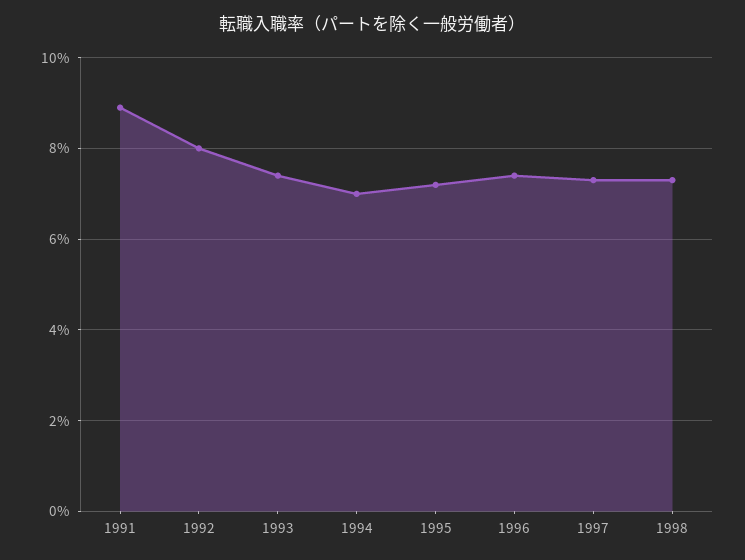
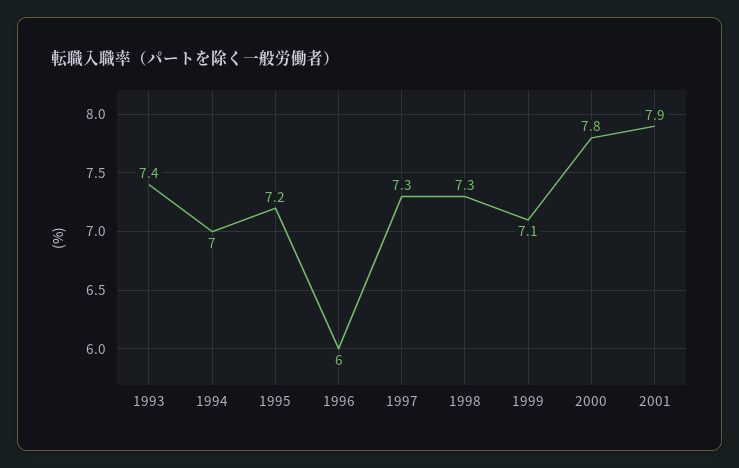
1991: 9 -> none
1992: 8 -> none
1996: 7.5 -> 6
1999: none -> 7.1
2000: none -> 7.8
2001: none -> 7.9

